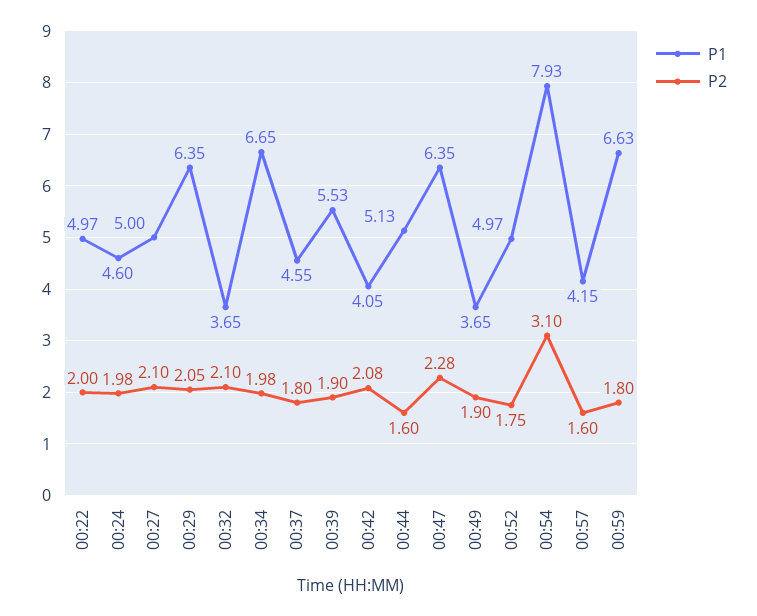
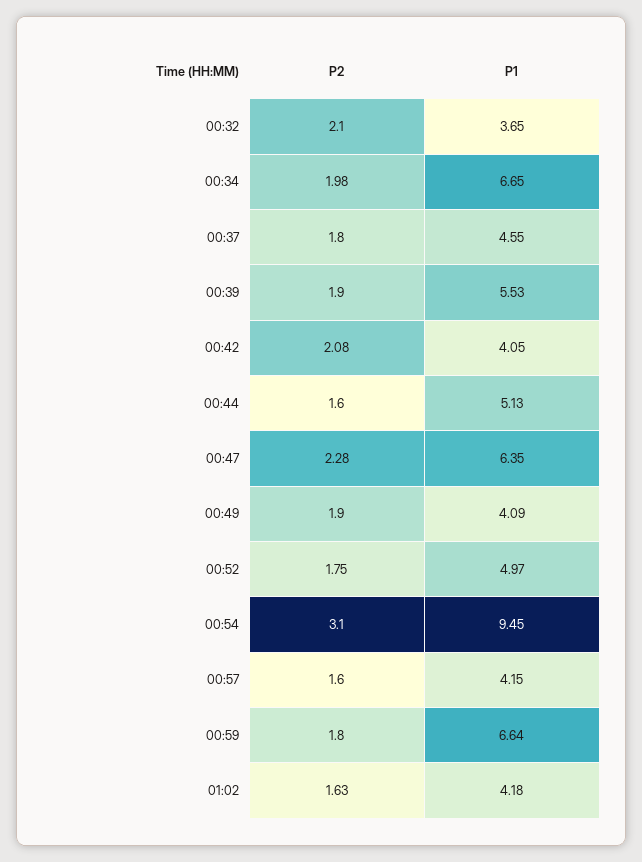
P1, 00:22: 4.97 -> none
P2, 00:22: 2 -> none
P1, 00:24: 4.6 -> none
P2, 00:24: 1.98 -> none
P1, 00:27: 5 -> none
P2, 00:27: 2.1 -> none
P1, 00:29: 6.35 -> none
P2, 00:29: 2.05 -> none
P1, 00:49: 3.65 -> 4.09
P1, 00:54: 7.93 -> 9.45
P1, 00:59: 6.63 -> 6.64
P2, 01:02: none -> 1.63
P1, 01:02: none -> 4.18

